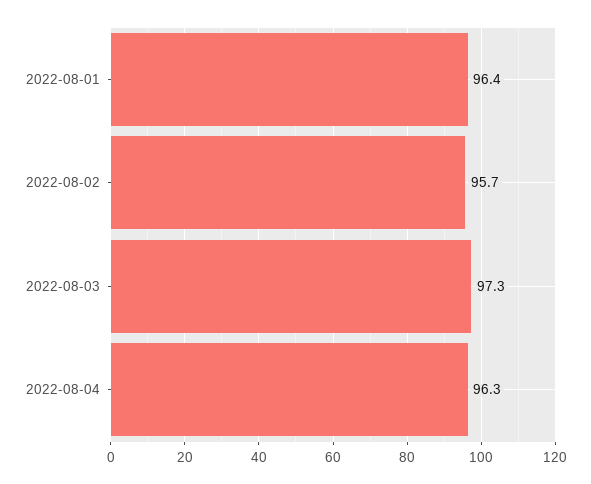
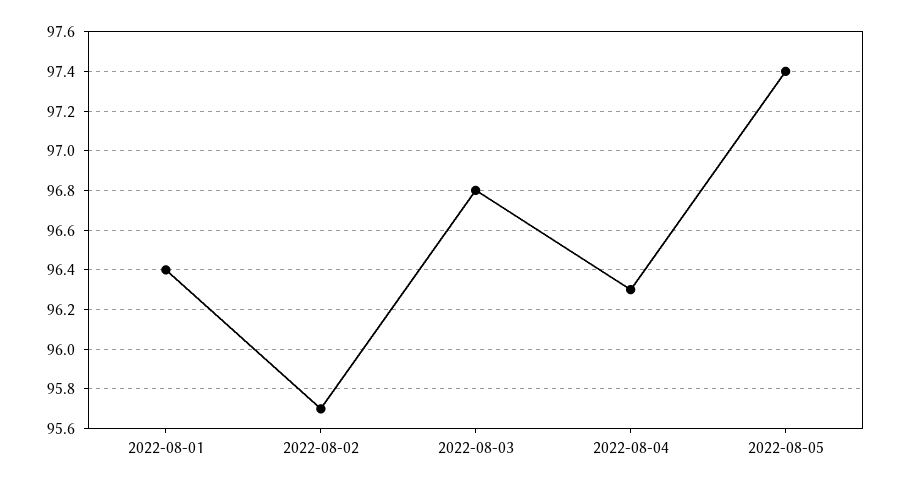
2022-08-03: 97.3 -> 96.8
2022-08-05: none -> 97.4

